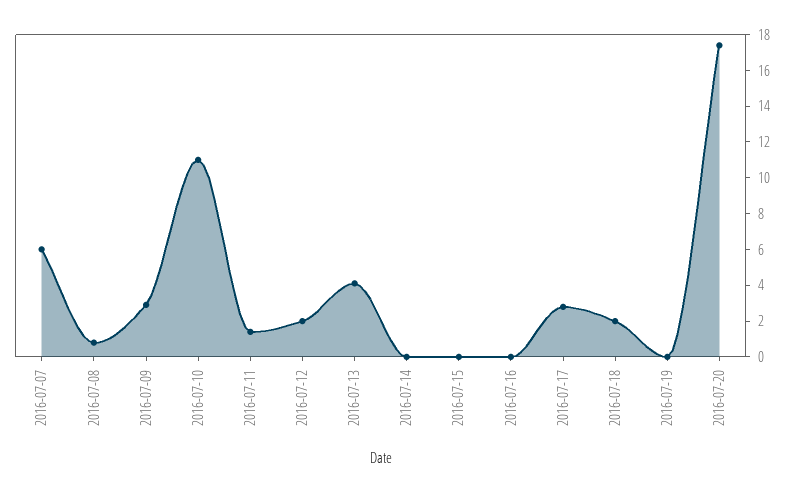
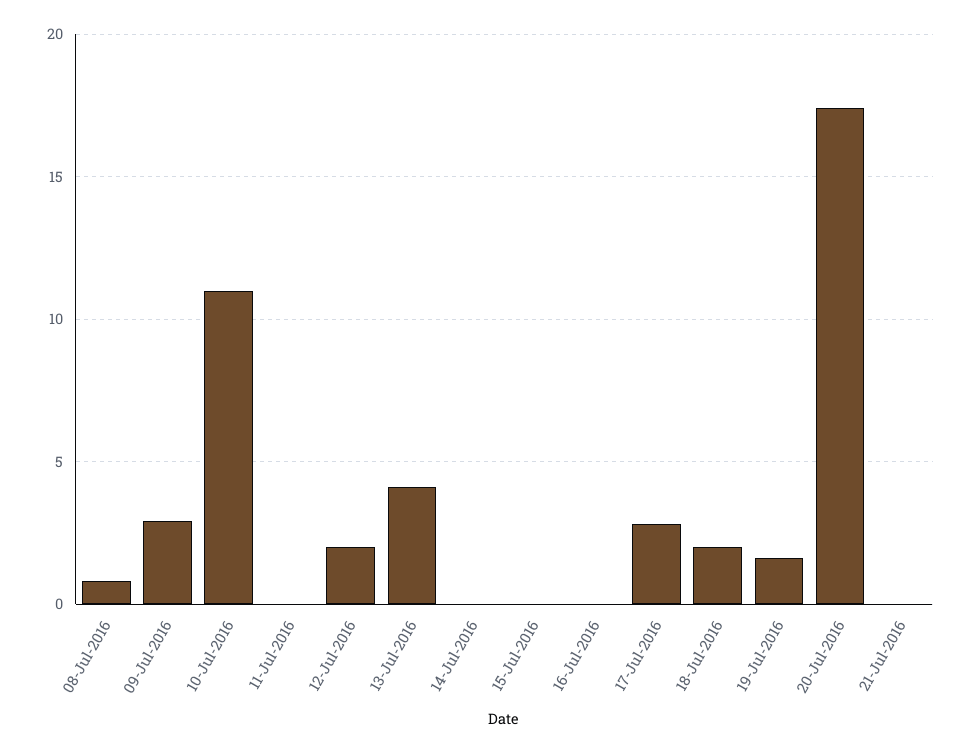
2016-07-07: 6 -> none
2016-07-11: 1.5 -> 0
2016-07-19: 0 -> 1.5
21-Jul-2016: none -> 0

